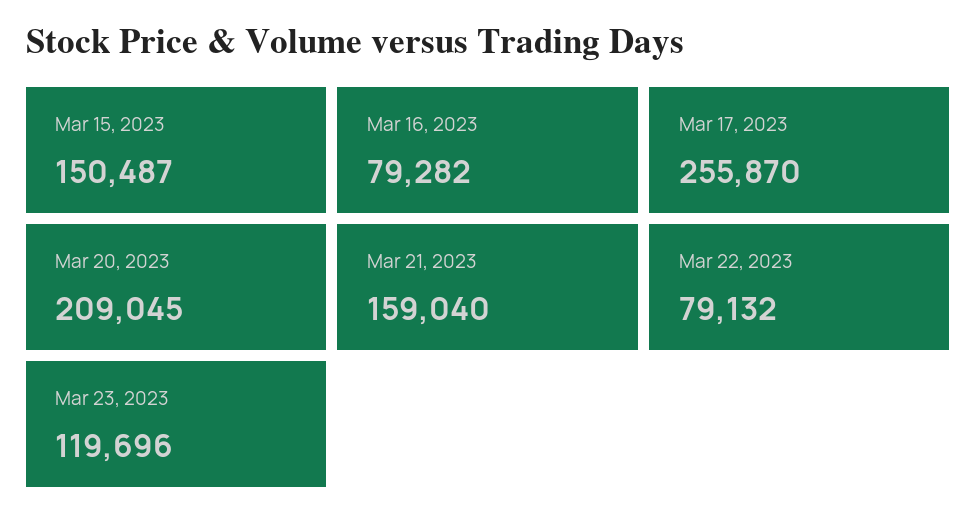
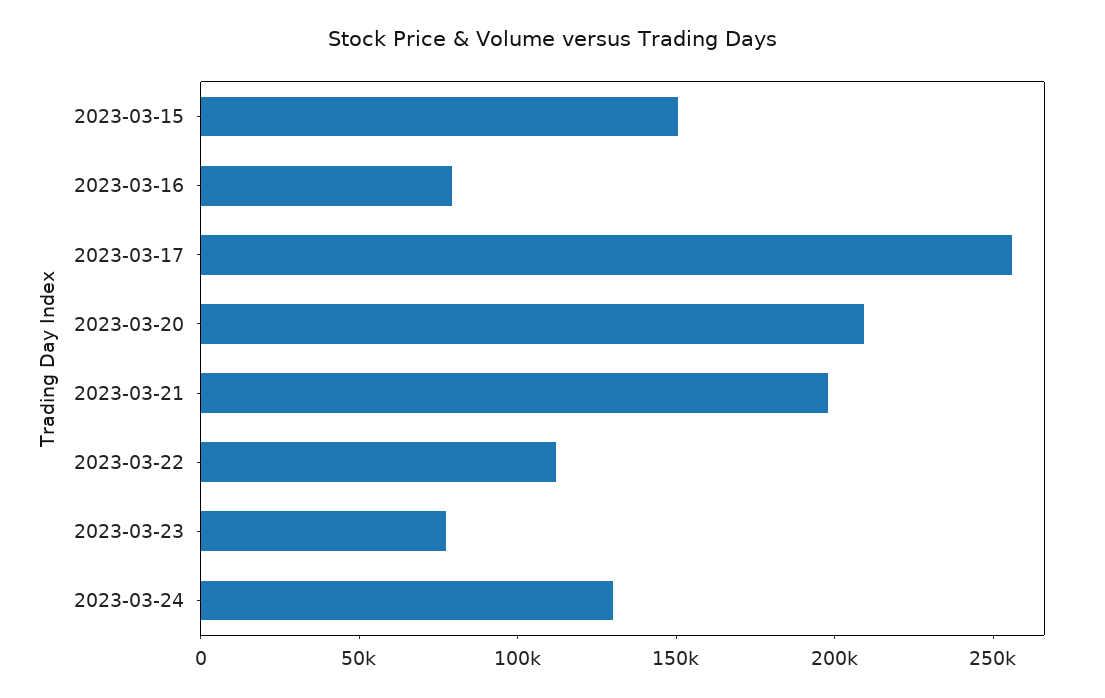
Mar 21, 2023: 159040 -> 200000
Mar 22, 2023: 79132 -> 110000
Mar 23, 2023: 119696 -> 80000
2023-03-24: none -> 130000

